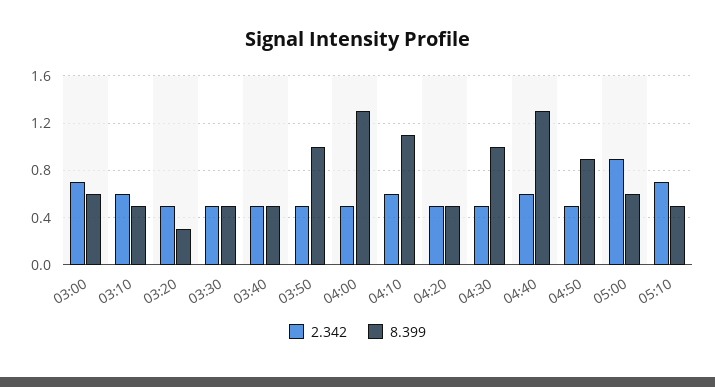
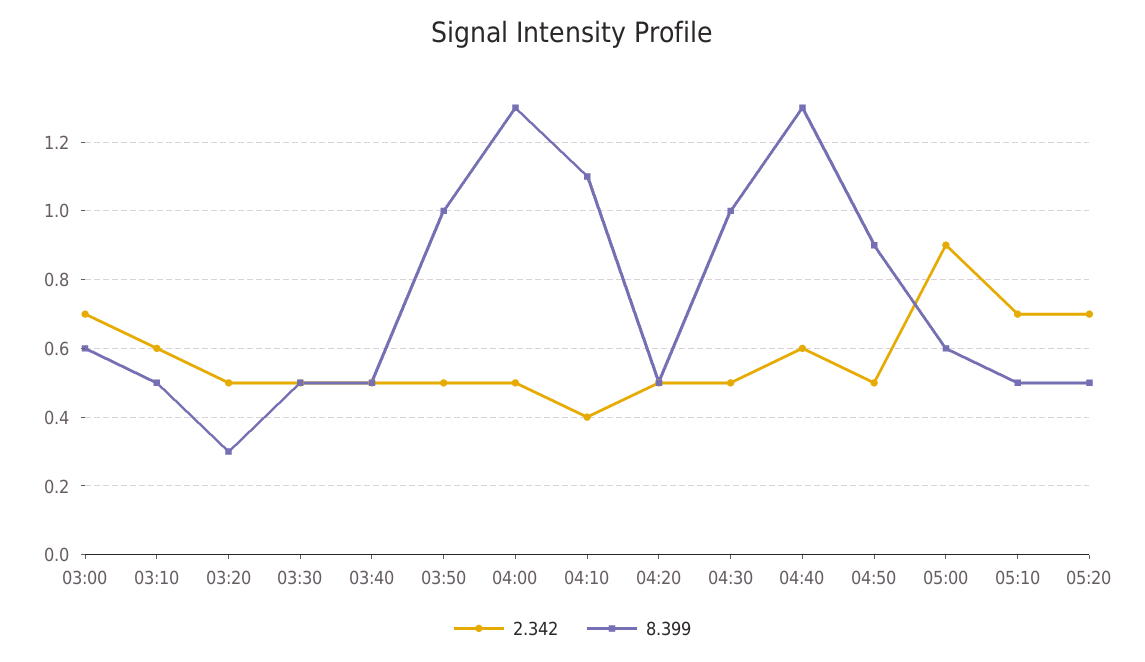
2.342, 04:10: 0.6 -> 0.4
2.342, 05:20: none -> 0.7
8.399, 05:20: none -> 0.5

